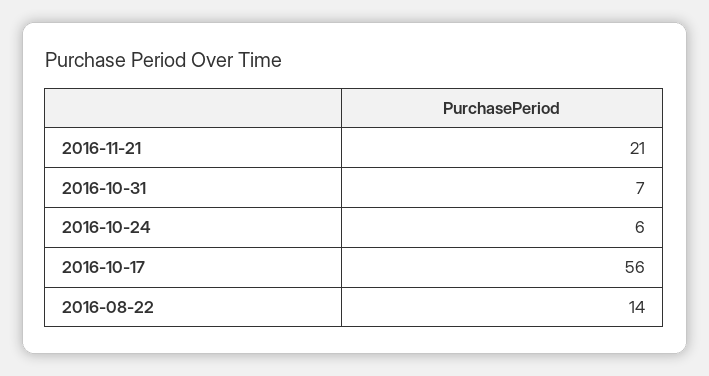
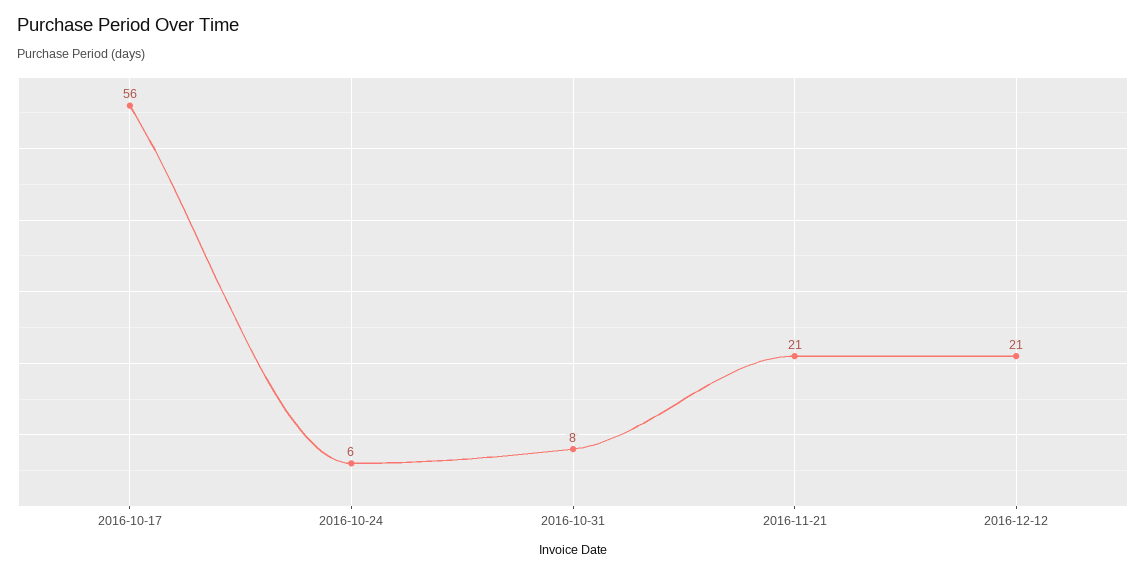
2016-10-31: 7 -> 8
2016-08-22: 14 -> none
2016-12-12: none -> 21

